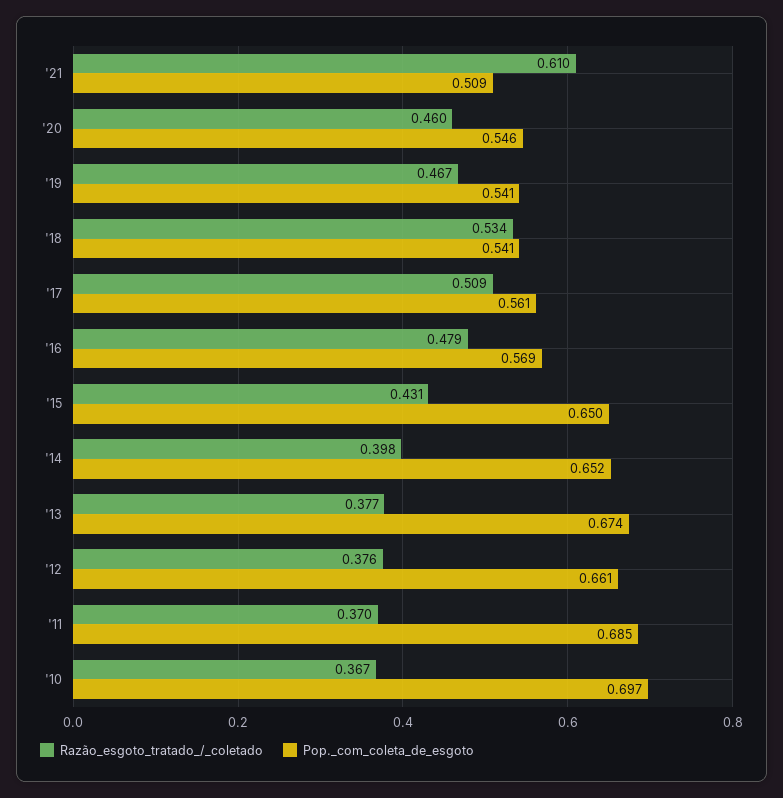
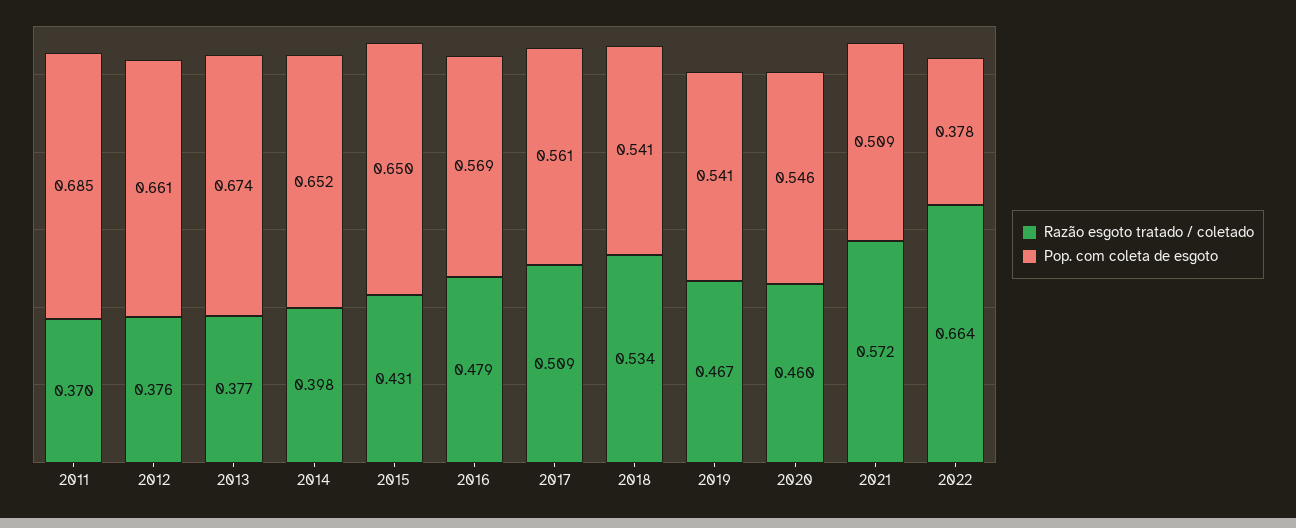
Razão_esgoto_tratado_/_coletado, '21: 0.61 -> 0.572
Razão_esgoto_tratado_/_coletado, '10: 0.367 -> none
Pop._com_coleta_de_esgoto, '10: 0.697 -> none
Razão_esgoto_tratado_/_coletado, 2022: none -> 0.664
Pop._com_coleta_de_esgoto, 2022: none -> 0.378

